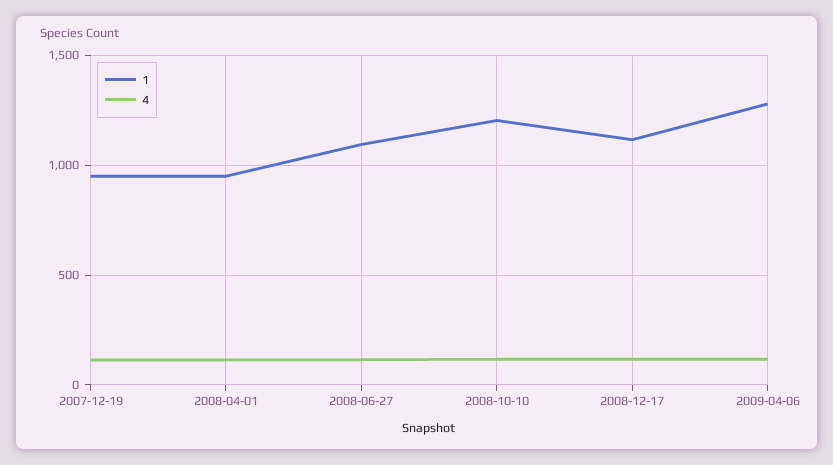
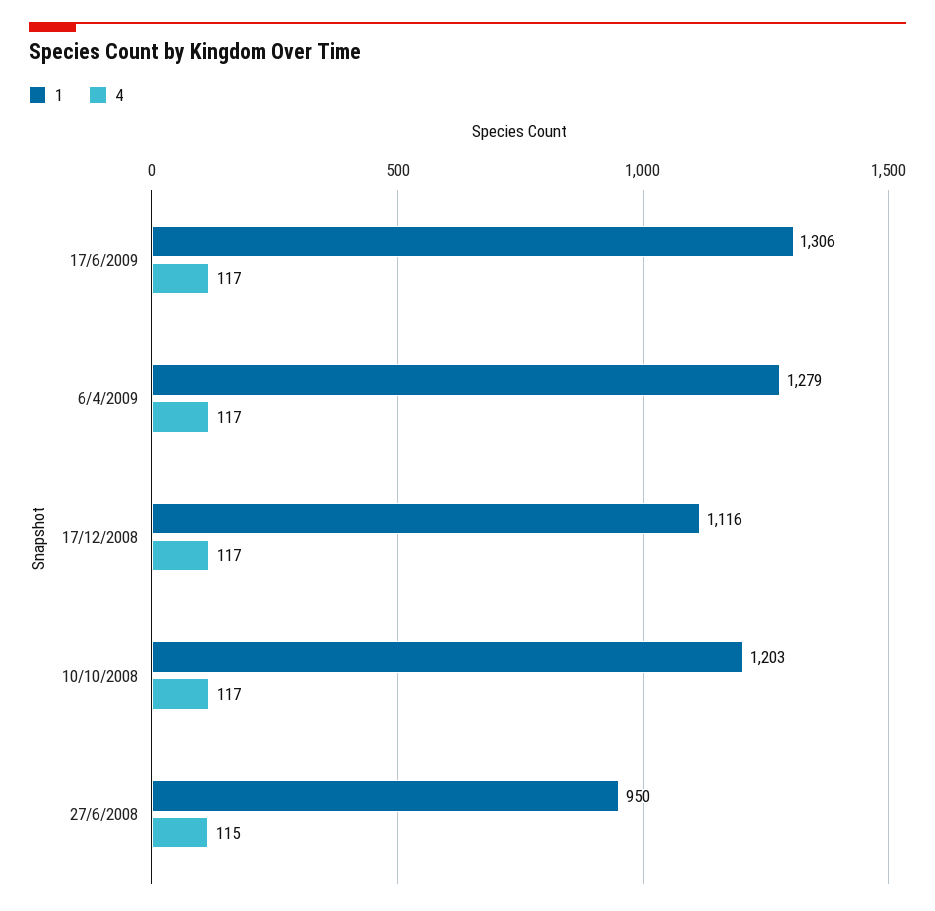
1, 2007-12-19: 950 -> none
4, 2007-12-19: 100 -> none
1, 2008-04-01: 950 -> none
4, 2008-04-01: 100 -> none
1, 2008-06-27: 1100 -> 950
1, 17/6/2009: none -> 1306
4, 17/6/2009: none -> 117

